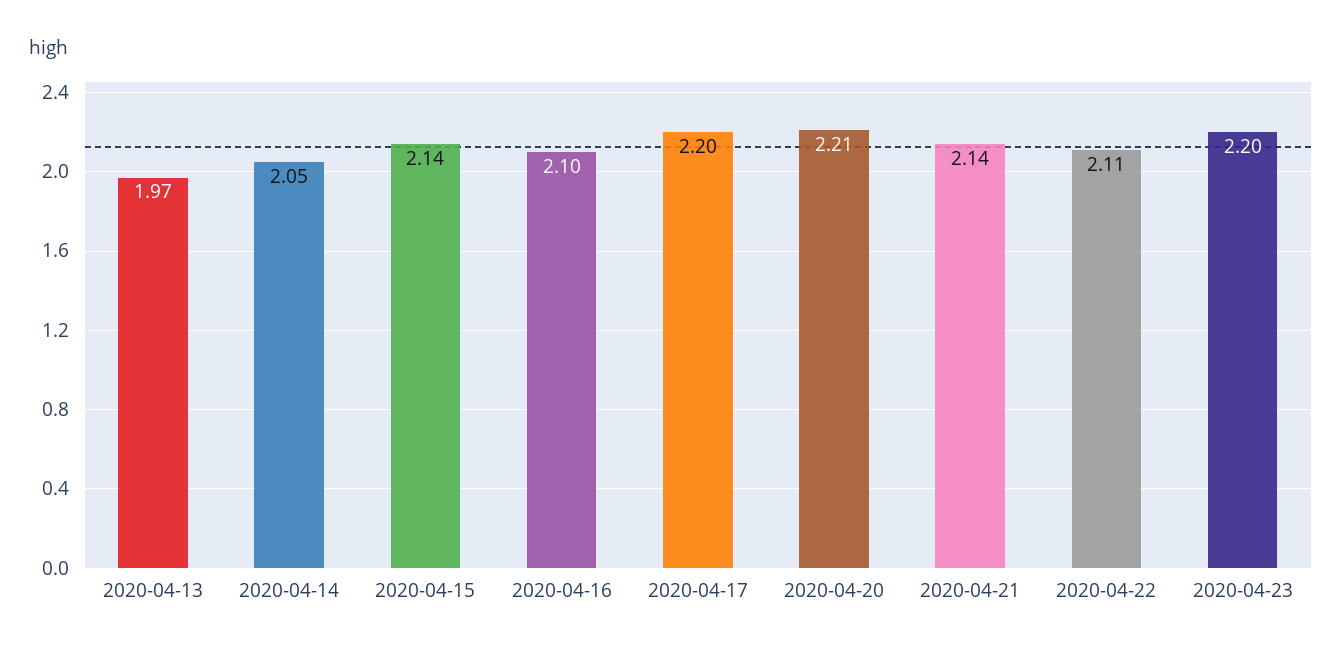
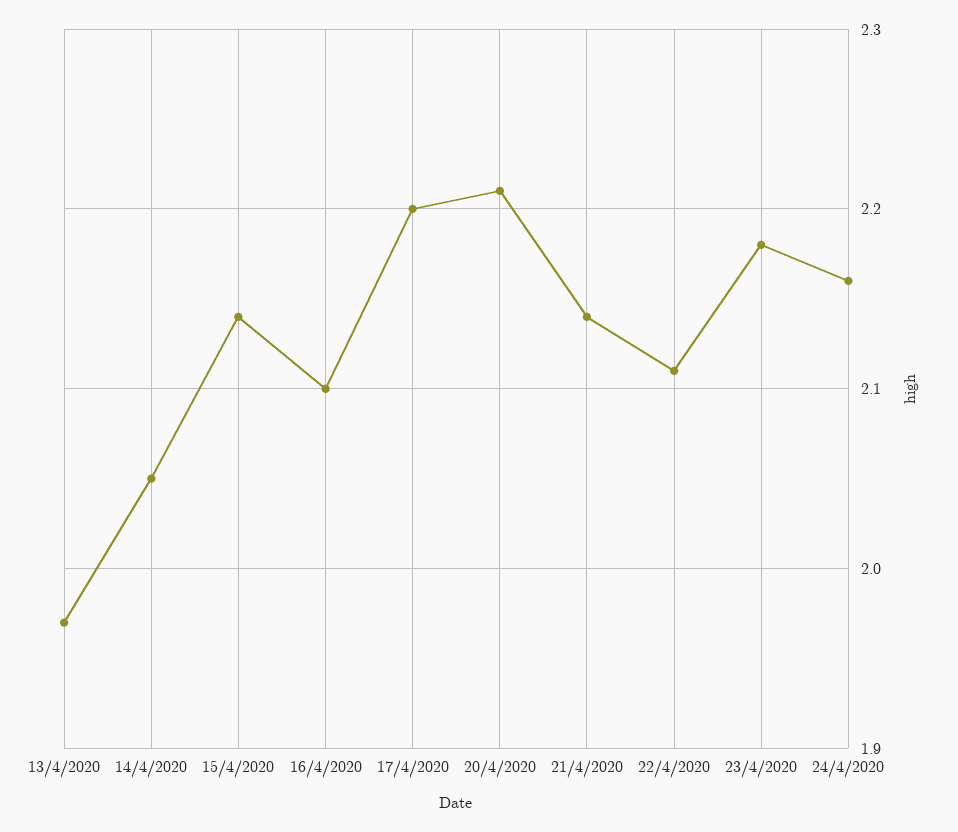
2020-04-23: 2.2 -> 2.18
24/4/2020: none -> 2.16

